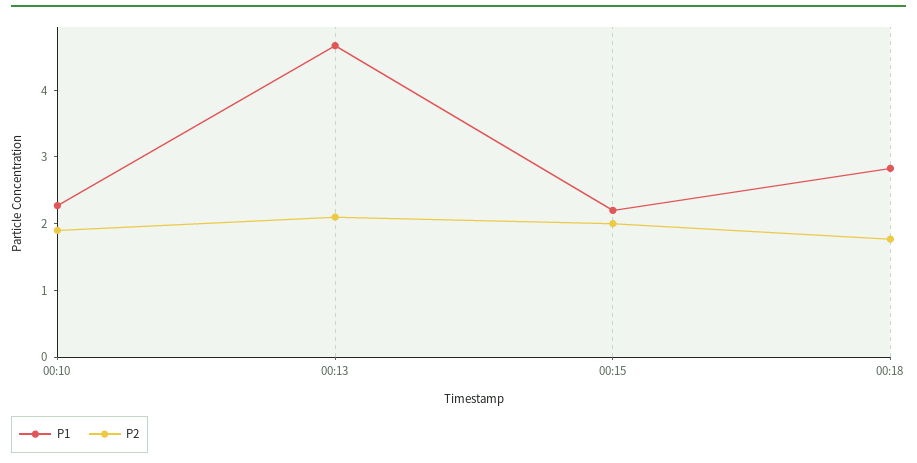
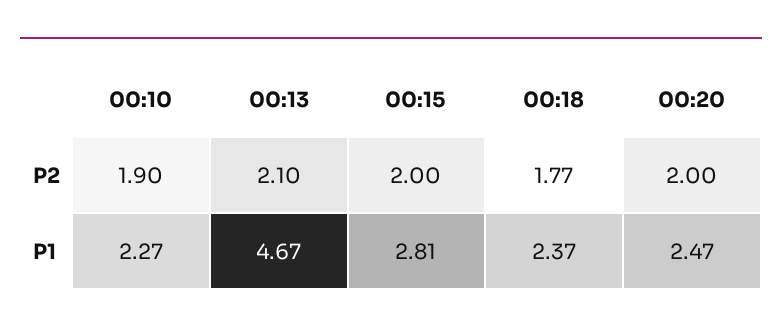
P1, 00:15: 2.2 -> 2.81
P1, 00:18: 2.8 -> 2.37
P2, 00:20: none -> 2
P1, 00:20: none -> 2.47

